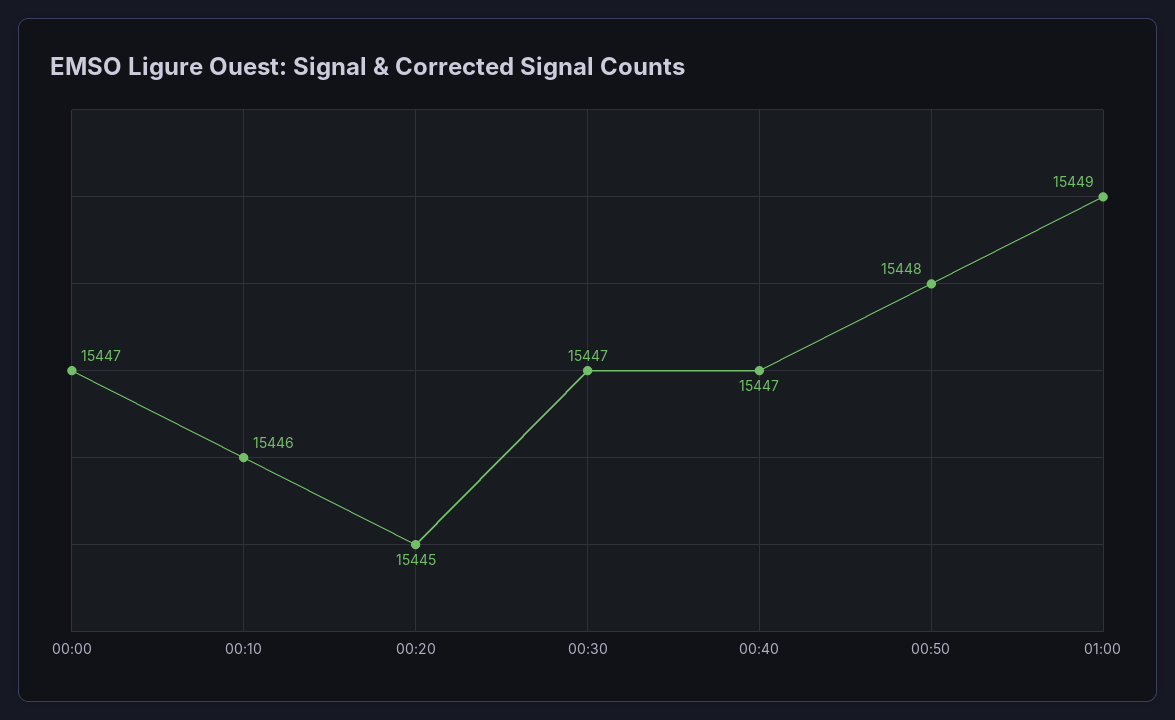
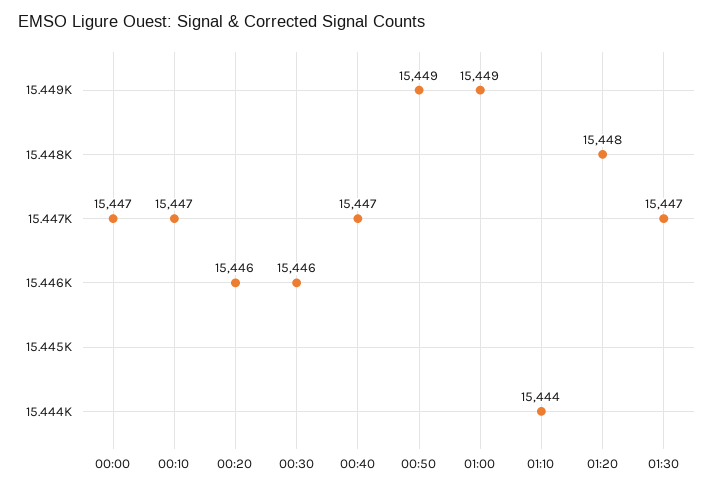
00:10: 15446 -> 15447
00:20: 15445 -> 15446
00:30: 15447 -> 15446
00:50: 15448 -> 15449
01:10: none -> 15444
01:20: none -> 15448
01:30: none -> 15447

